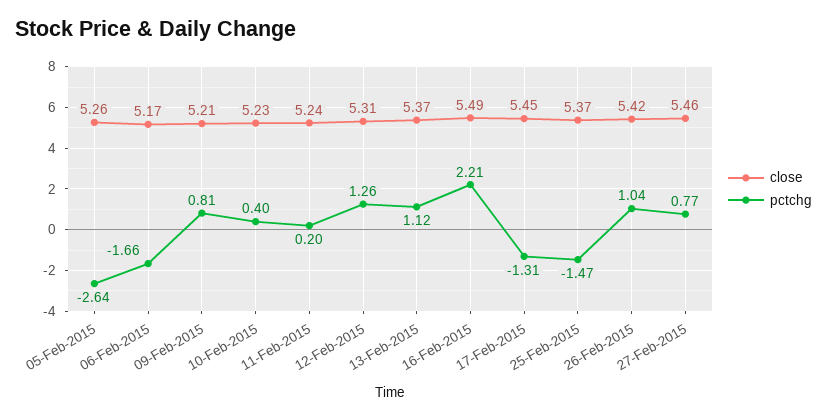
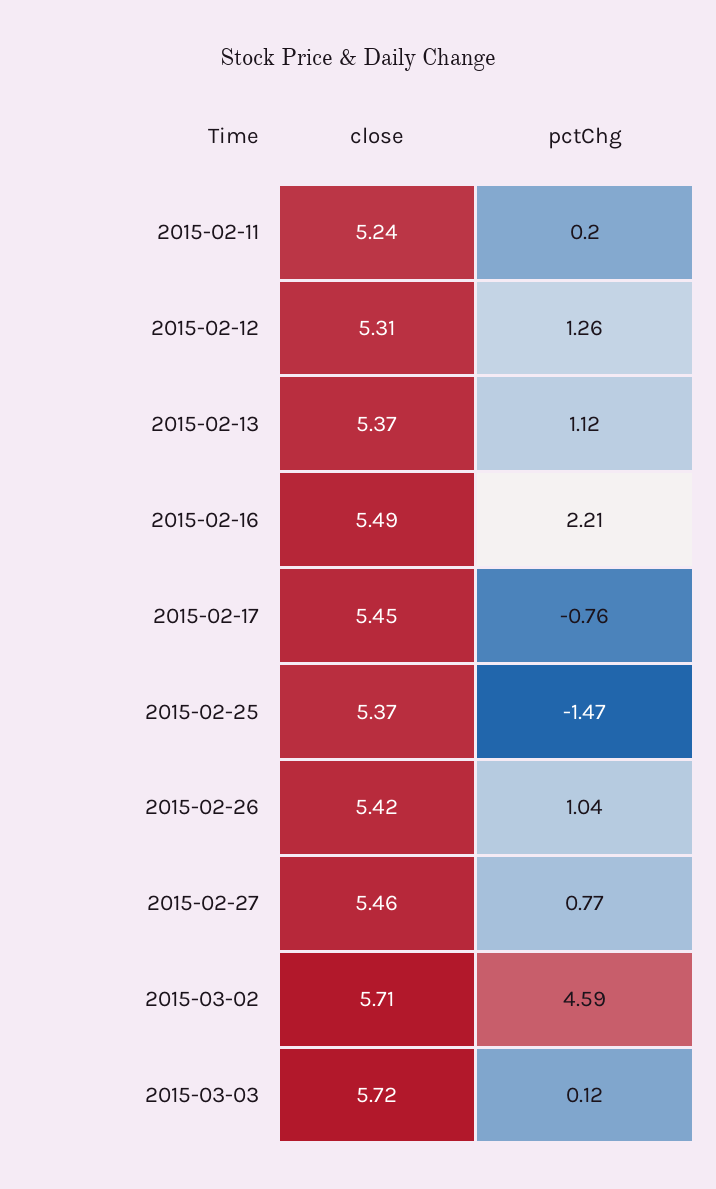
close, 05-Feb-2015: 5.26 -> none
pctchg, 05-Feb-2015: -2.64 -> none
close, 06-Feb-2015: 5.17 -> none
pctchg, 06-Feb-2015: -1.66 -> none
close, 09-Feb-2015: 5.21 -> none
pctchg, 09-Feb-2015: 0.81 -> none
close, 10-Feb-2015: 5.23 -> none
pctchg, 10-Feb-2015: 0.4 -> none
pctchg, 17-Feb-2015: -1.31 -> -0.76
close, 2015-03-02: none -> 5.71
pctchg, 2015-03-02: none -> 4.59
close, 2015-03-03: none -> 5.72
pctchg, 2015-03-03: none -> 0.12

